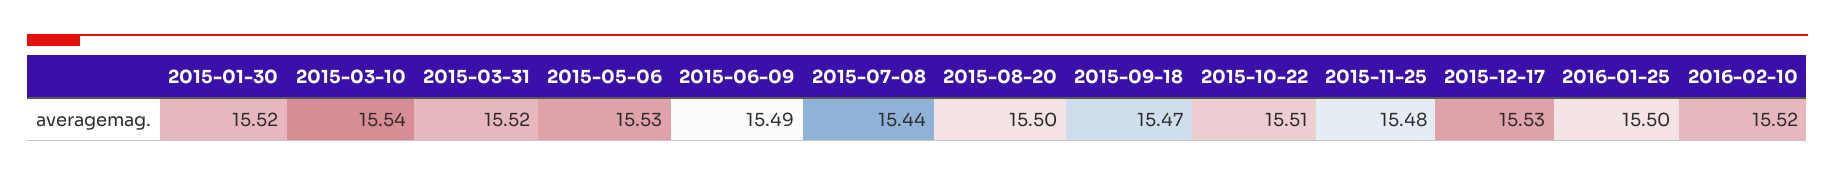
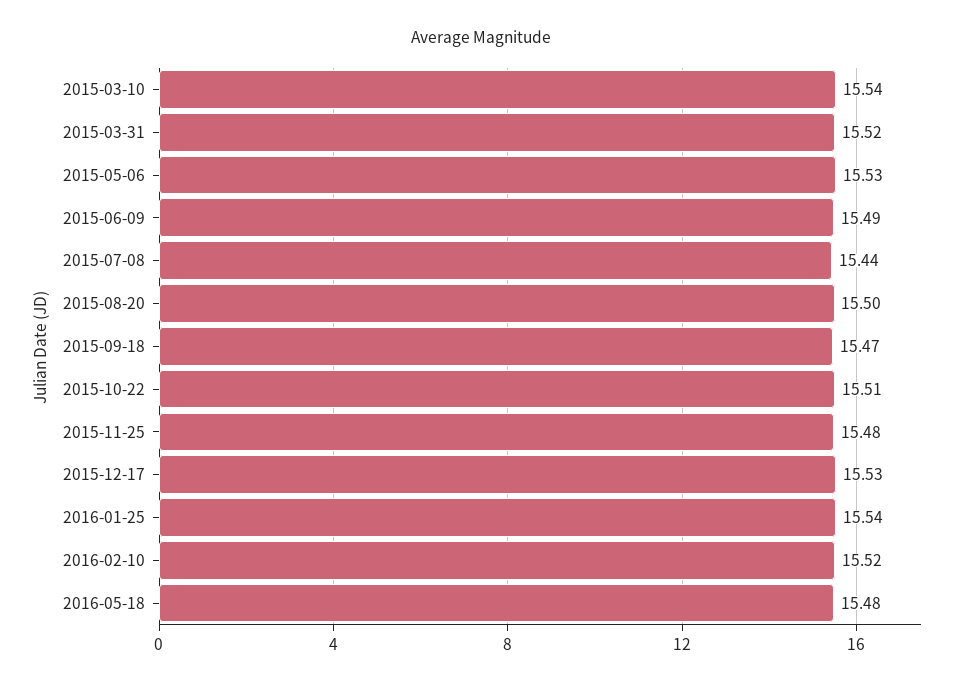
2015-01-30: 15.52 -> none
2016-01-25: 15.5 -> 15.54
2016-05-18: none -> 15.48

